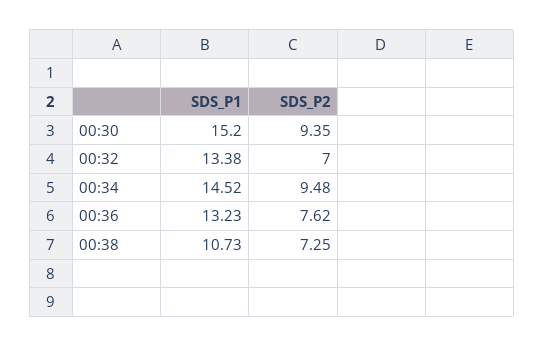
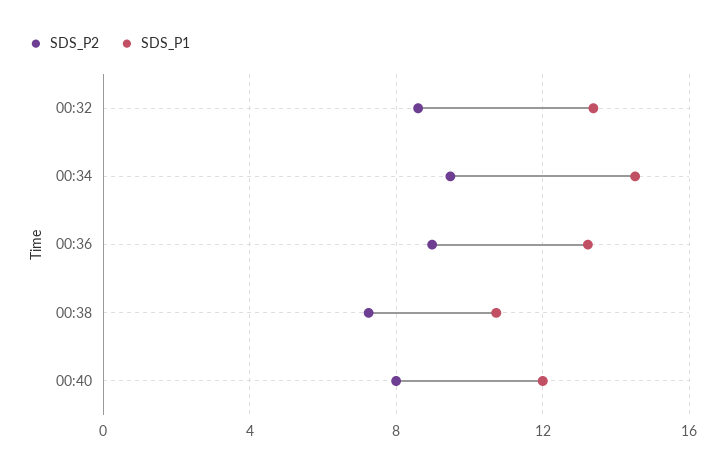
SDS_P1, 00:30: 15.2 -> none
SDS_P2, 00:30: 9.35 -> none
SDS_P2, 00:32: 7 -> 8.5
SDS_P2, 00:36: 7.62 -> 9
SDS_P2, 00:40: none -> 8
SDS_P1, 00:40: none -> 12

